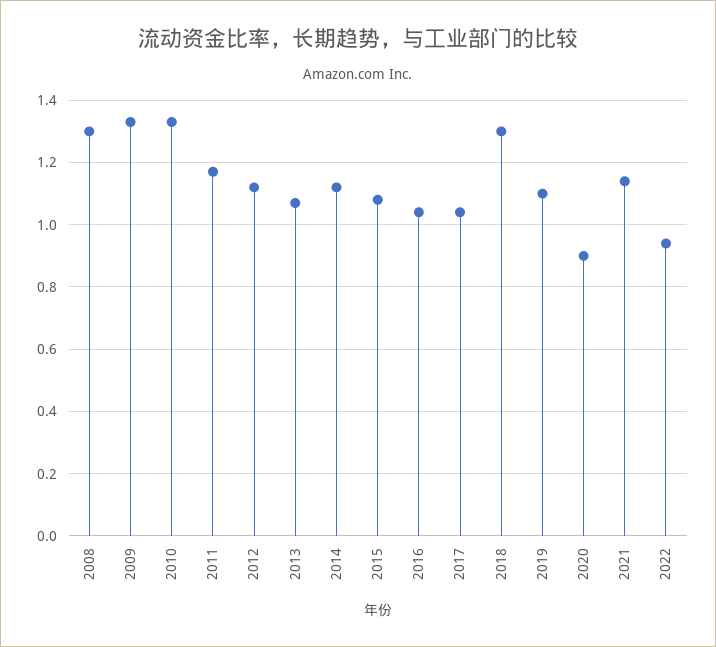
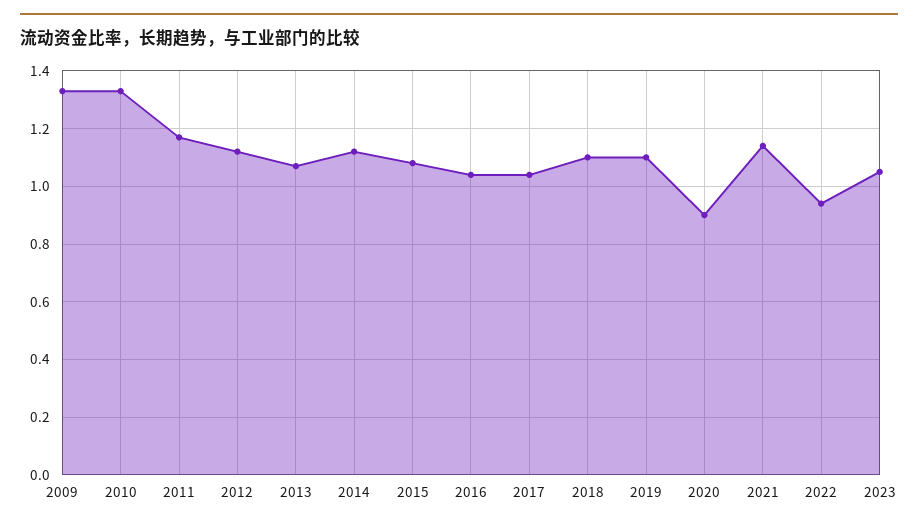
2008: 1.3 -> none
2018: 1.3 -> 1.1
2023: none -> 1.05

